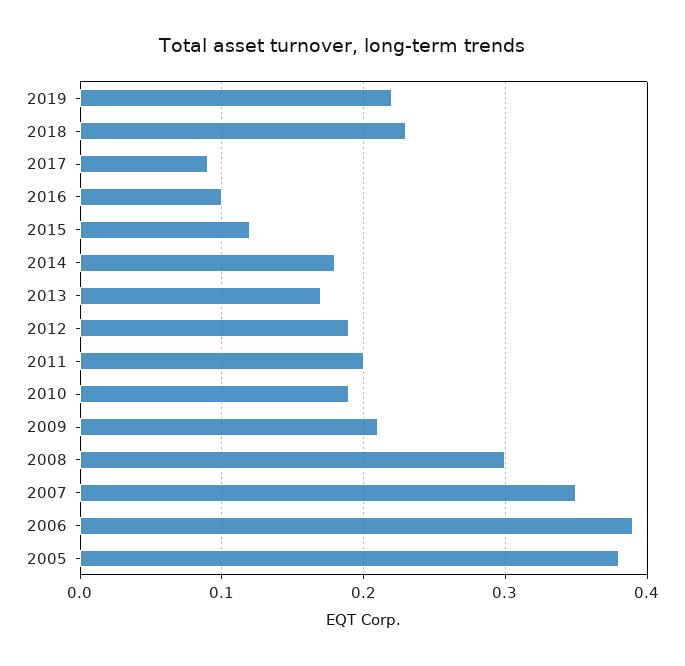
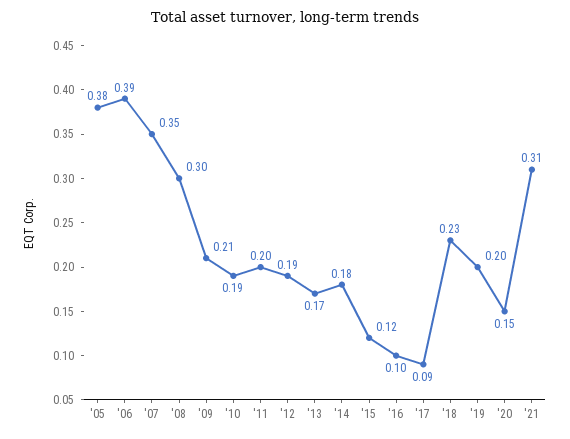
2019: 0.22 -> 0.2
'20: none -> 0.15
'21: none -> 0.31

